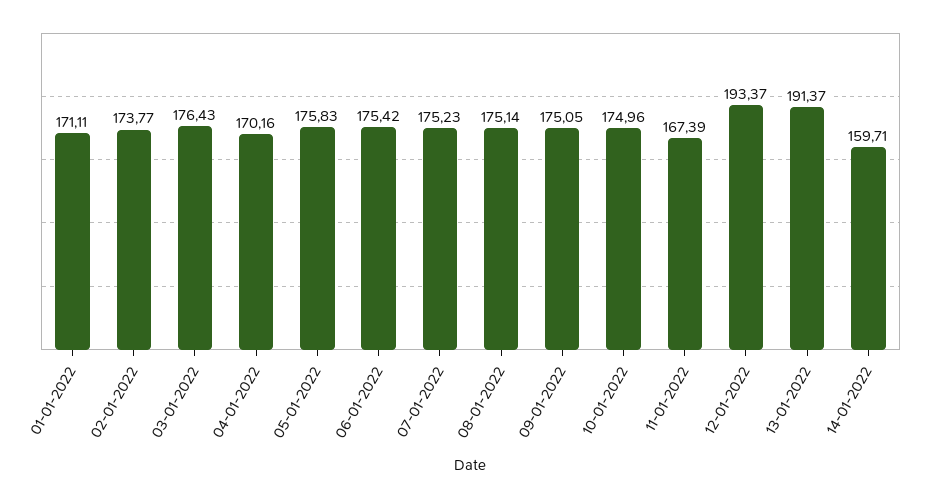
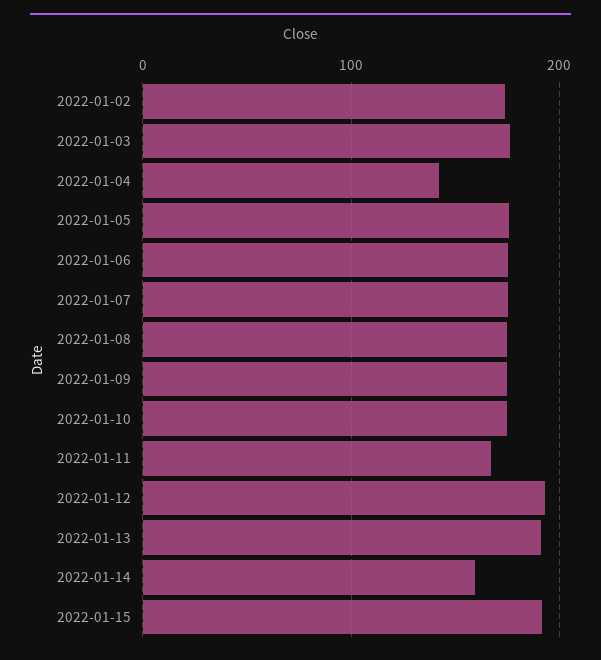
01-01-2022: 171.11 -> none
04-01-2022: 170.16 -> 140
2022-01-15: none -> 190

